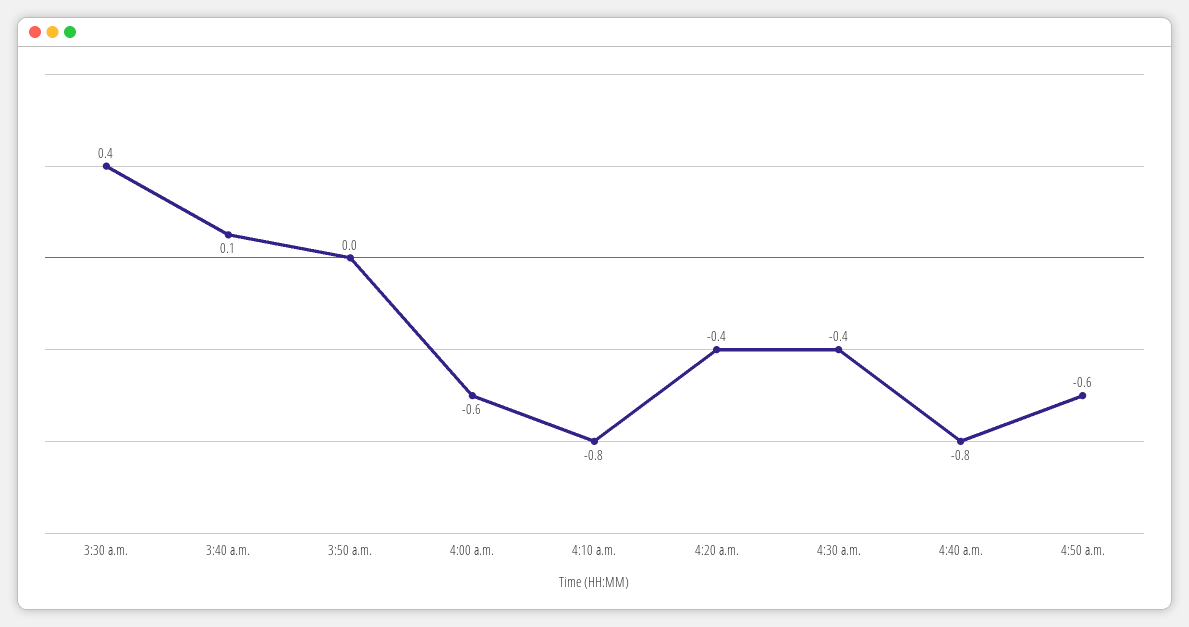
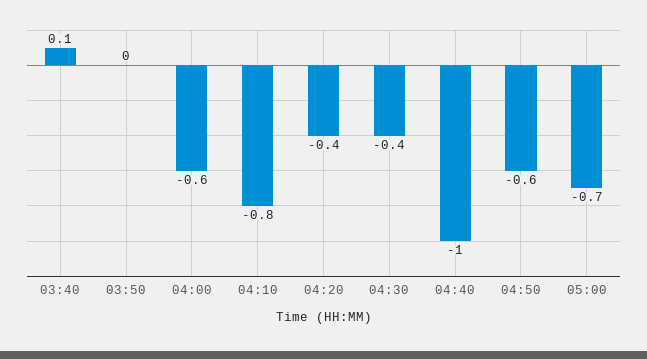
3:30 a.m.: 0.4 -> none
4:40 a.m.: -0.8 -> -1
05:00: none -> -0.7

